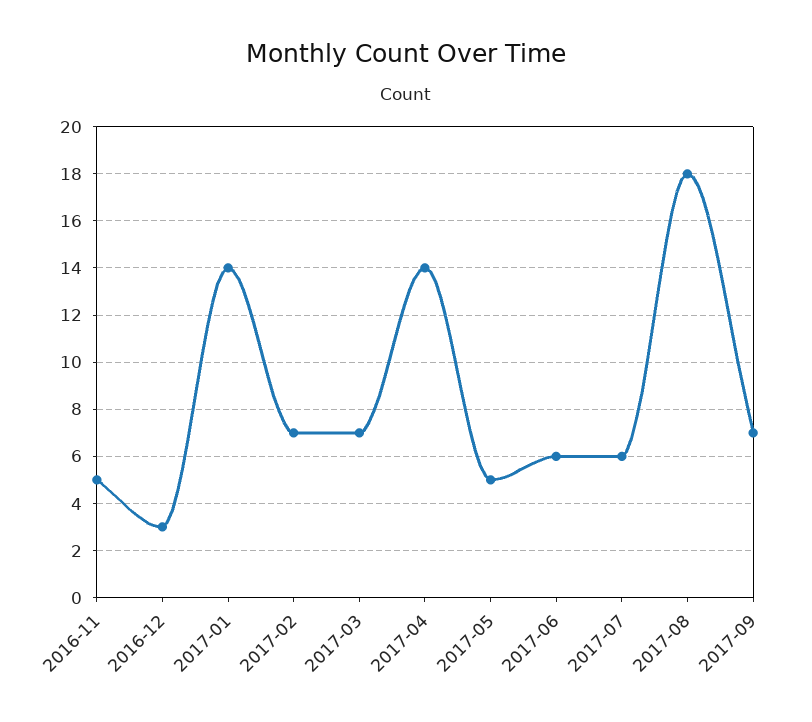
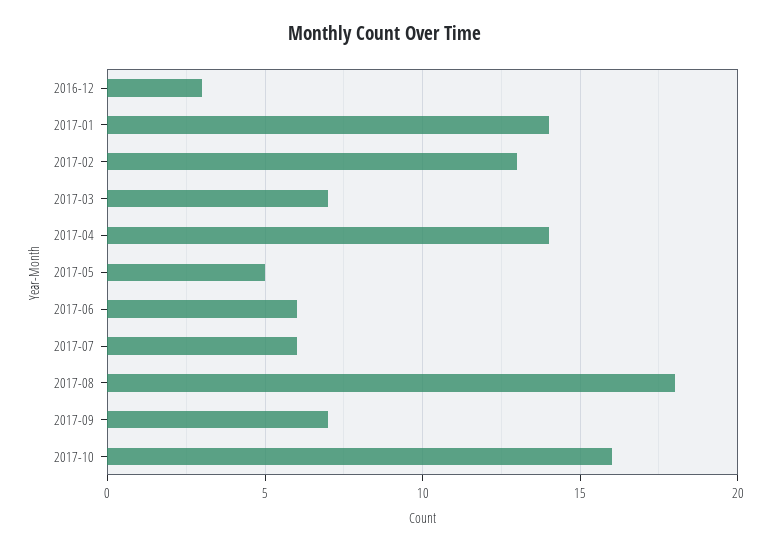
2016-11: 5 -> none
2017-02: 7 -> 13
2017-10: none -> 16

